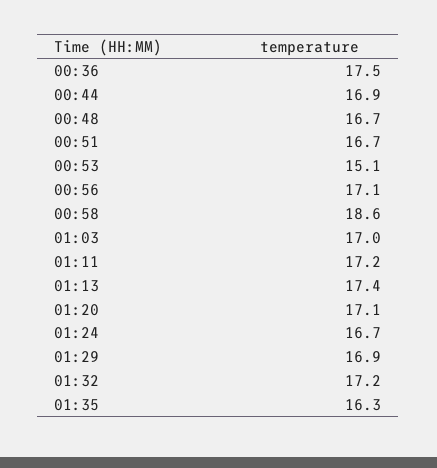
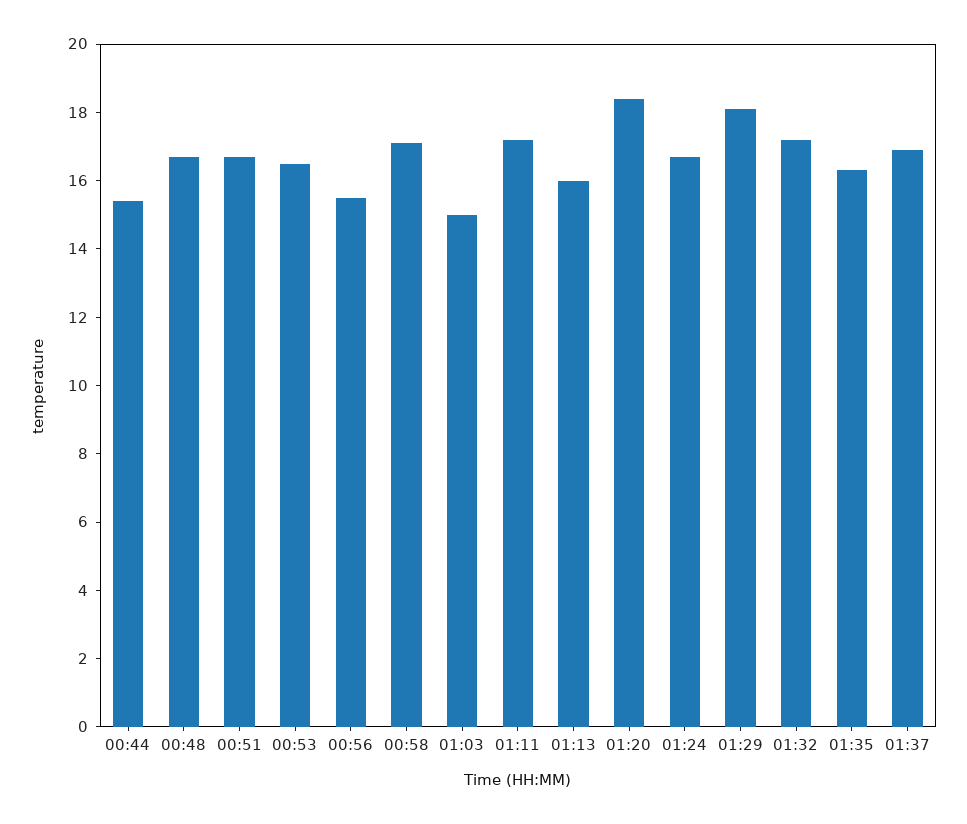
00:36: 17.5 -> none
00:44: 16.9 -> 15.5
00:53: 15.1 -> 16.5
00:56: 17.1 -> 15.5
00:58: 18.6 -> 17
01:03: 17 -> 15
01:13: 17.4 -> 16
01:20: 17.1 -> 18.5
01:29: 16.9 -> 18
01:37: none -> 17

